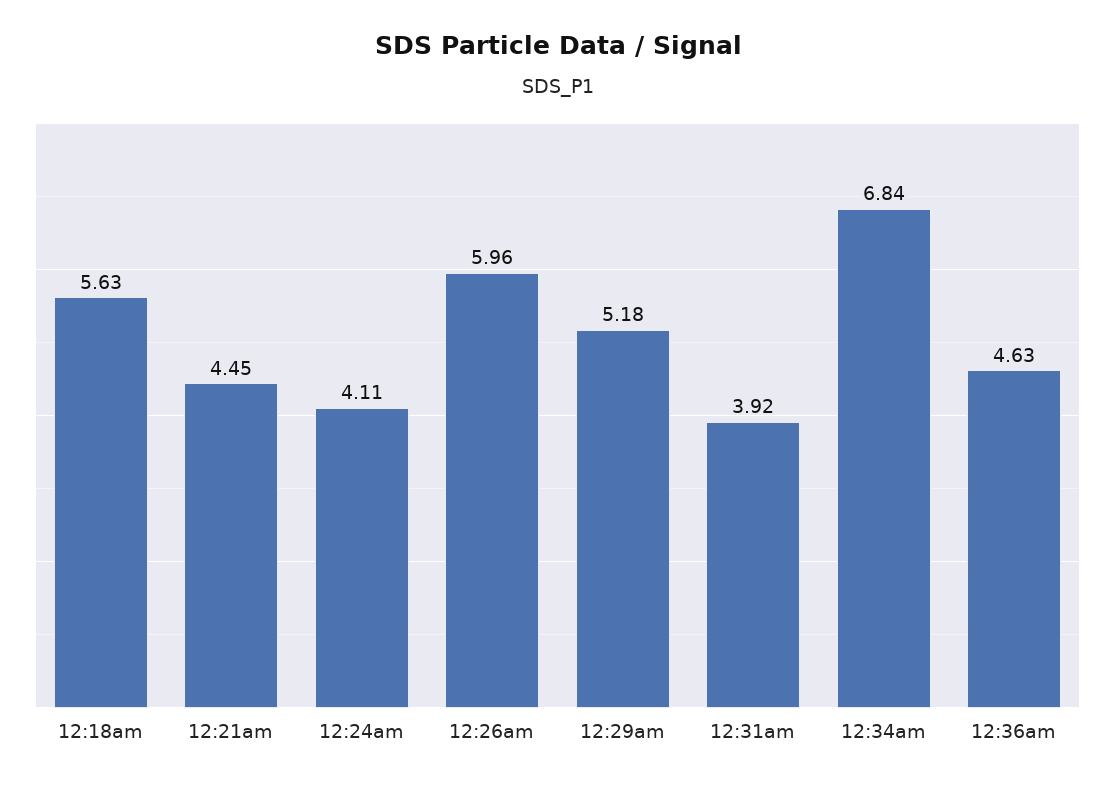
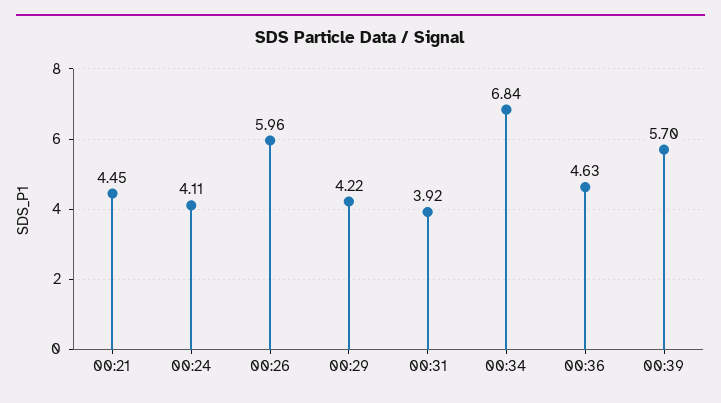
12:18am: 5.63 -> none
12:29am: 5.18 -> 4.22
00:39: none -> 5.7

